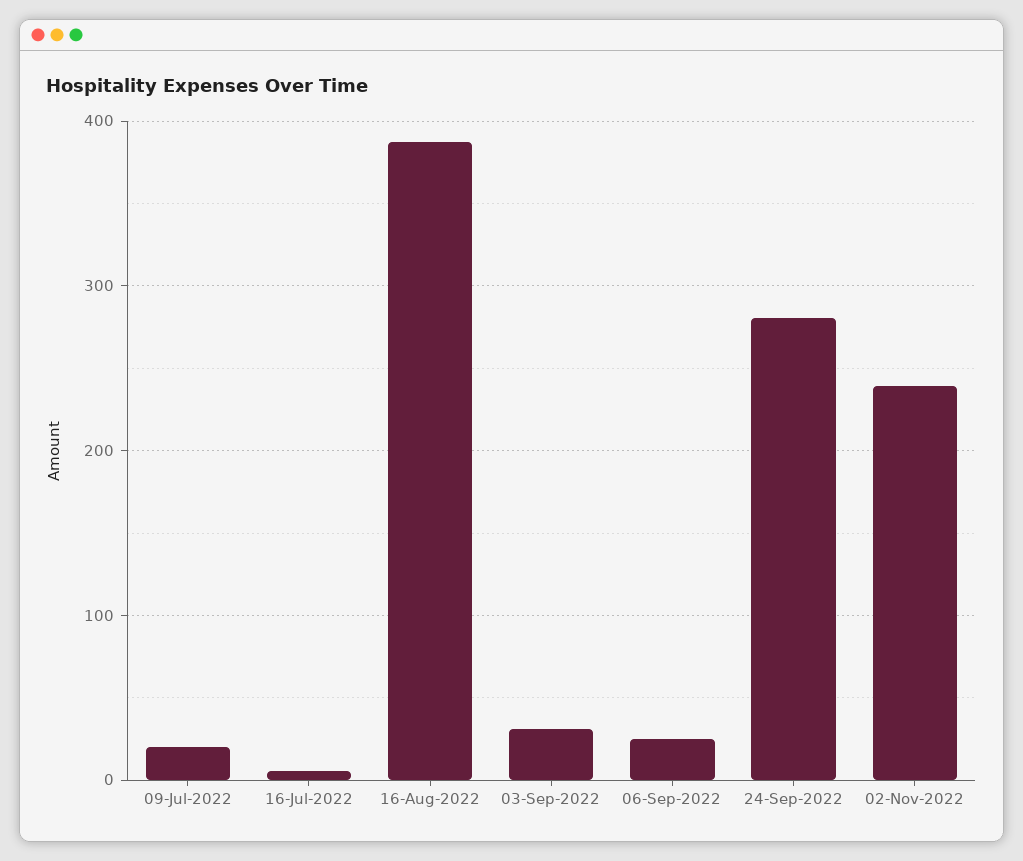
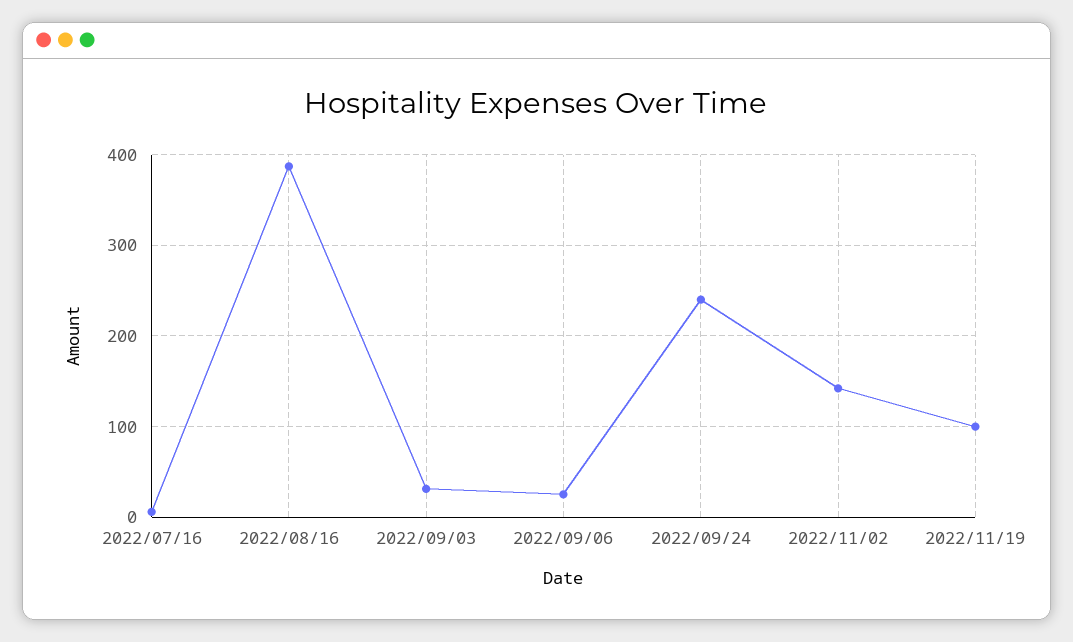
09-Jul-2022: 20 -> none
24-Sep-2022: 280 -> 240
02-Nov-2022: 240 -> 140
2022/11/19: none -> 100

